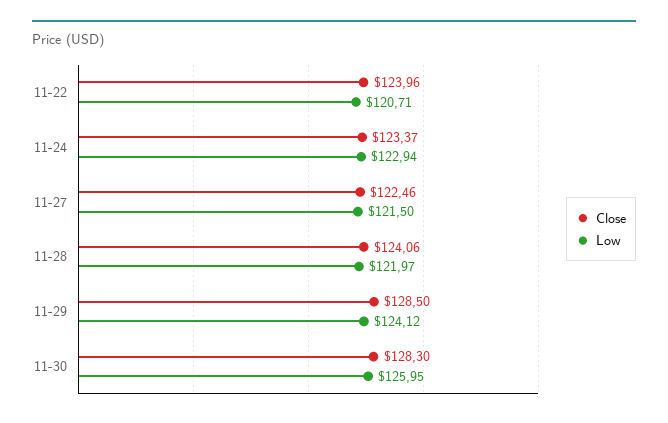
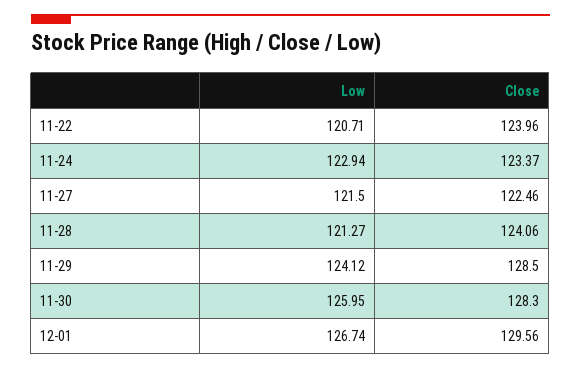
Low, 11-28: 121.97 -> 121.27
Low, 12-01: none -> 126.74
Close, 12-01: none -> 129.56

